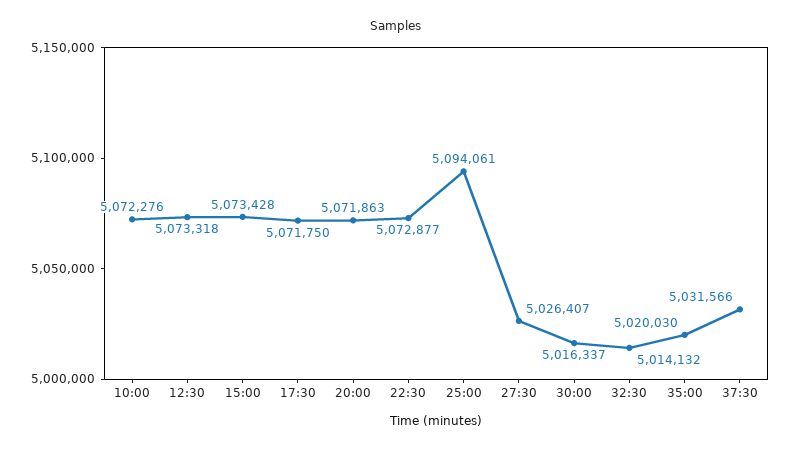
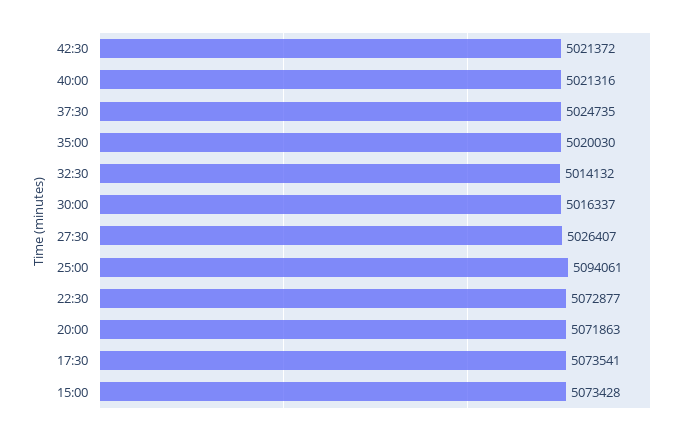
10:00: 5072276 -> none
12:30: 5073318 -> none
17:30: 5071750 -> 5073541
37:30: 5031566 -> 5024735
42:30: none -> 5021372
40:00: none -> 5021316

